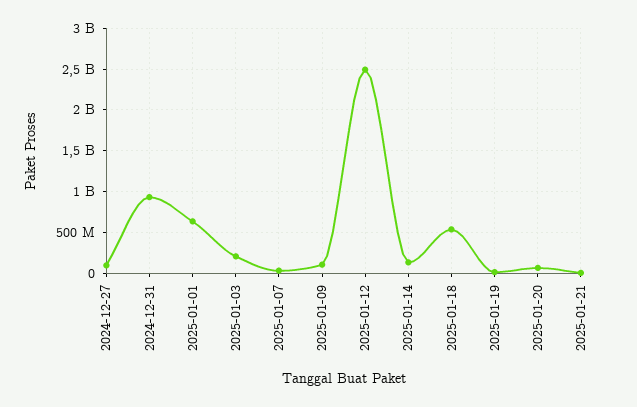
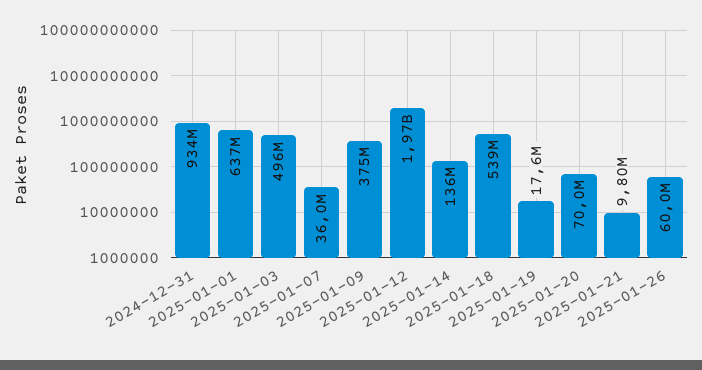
2024-12-27: 100000000 -> none
2025-01-03: 200000000 -> 496000000
2025-01-09: 100000000 -> 375000000
2025-01-12: 2500000000 -> 1970000000
2025-01-26: none -> 60000000

